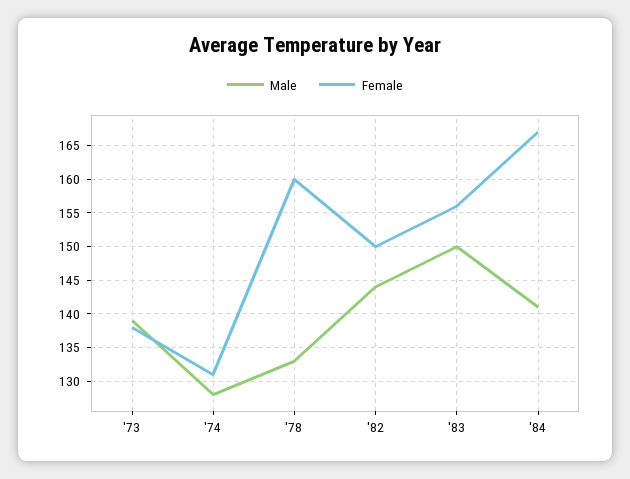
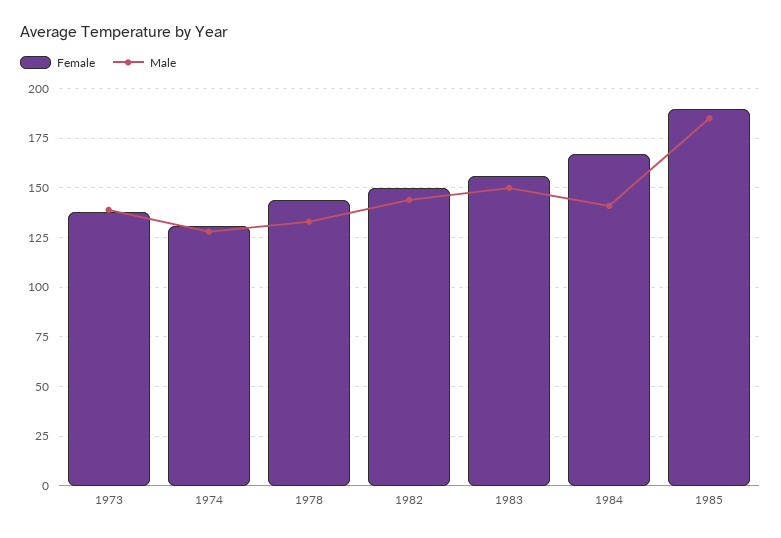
Female, '78: 160 -> 145
Female, 1985: none -> 190
Male, 1985: none -> 185

